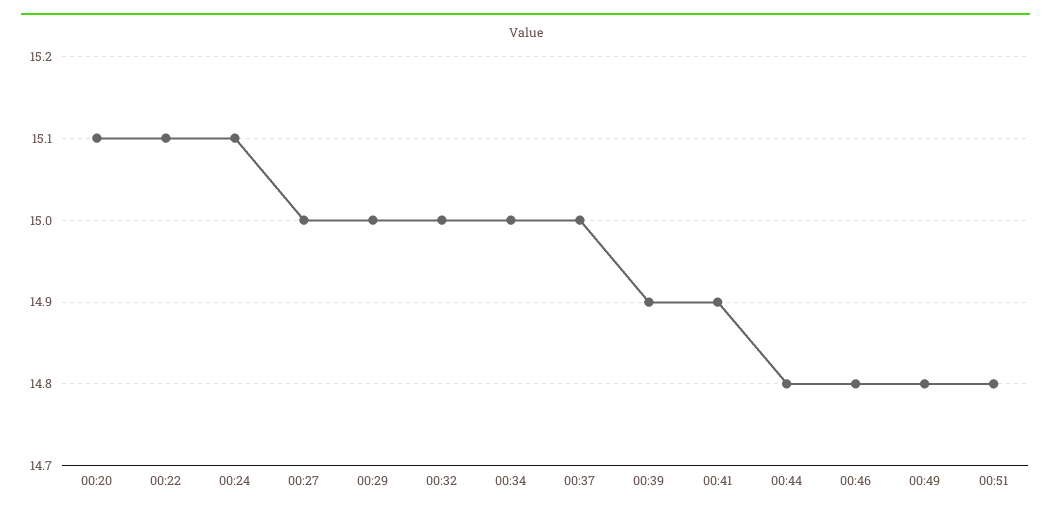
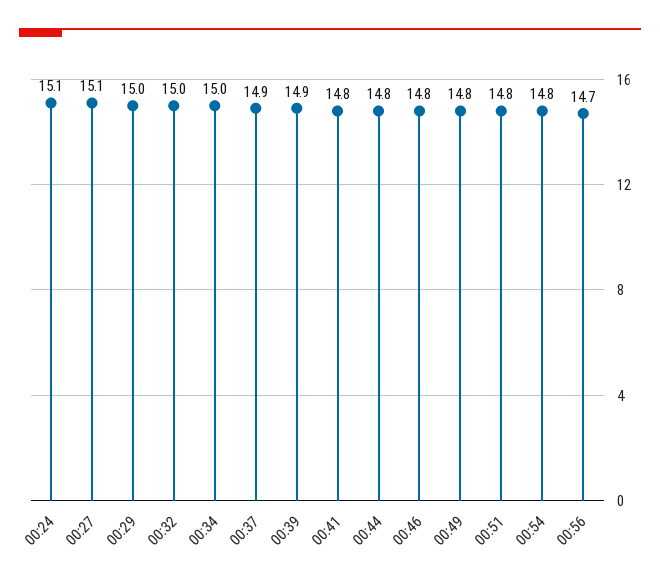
00:20: 15.1 -> none
00:22: 15.1 -> none
00:27: 15 -> 15.1
00:37: 15 -> 14.9
00:41: 14.9 -> 14.8
00:54: none -> 14.8
00:56: none -> 14.7

